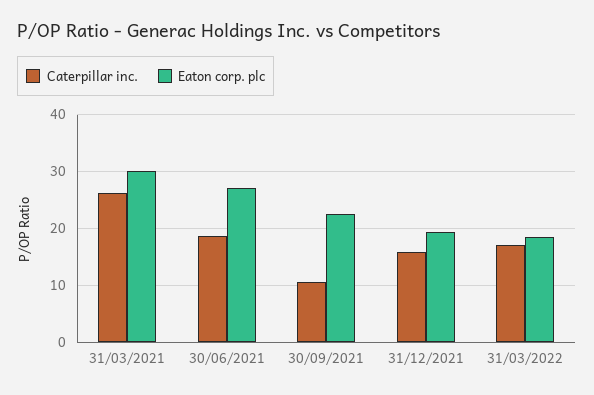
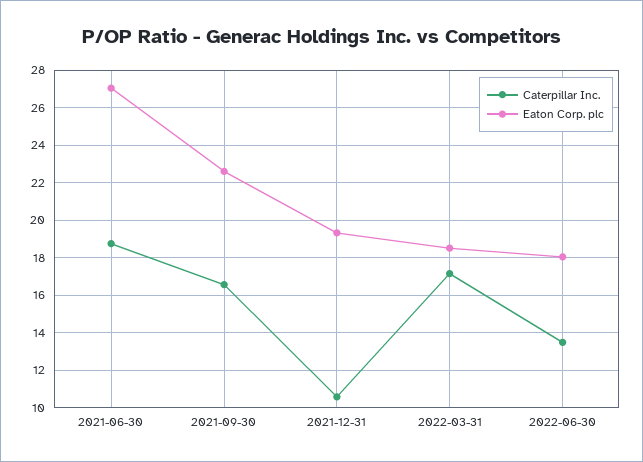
Caterpillar inc., 31/03/2021: 26 -> none
Eaton corp. plc, 31/03/2021: 30 -> none
Caterpillar inc., 30/09/2021: 10 -> 16.5
Caterpillar inc., 31/12/2021: 16 -> 10.5
Caterpillar inc., 2022-06-30: none -> 13.5
Eaton corp. plc, 2022-06-30: none -> 18

